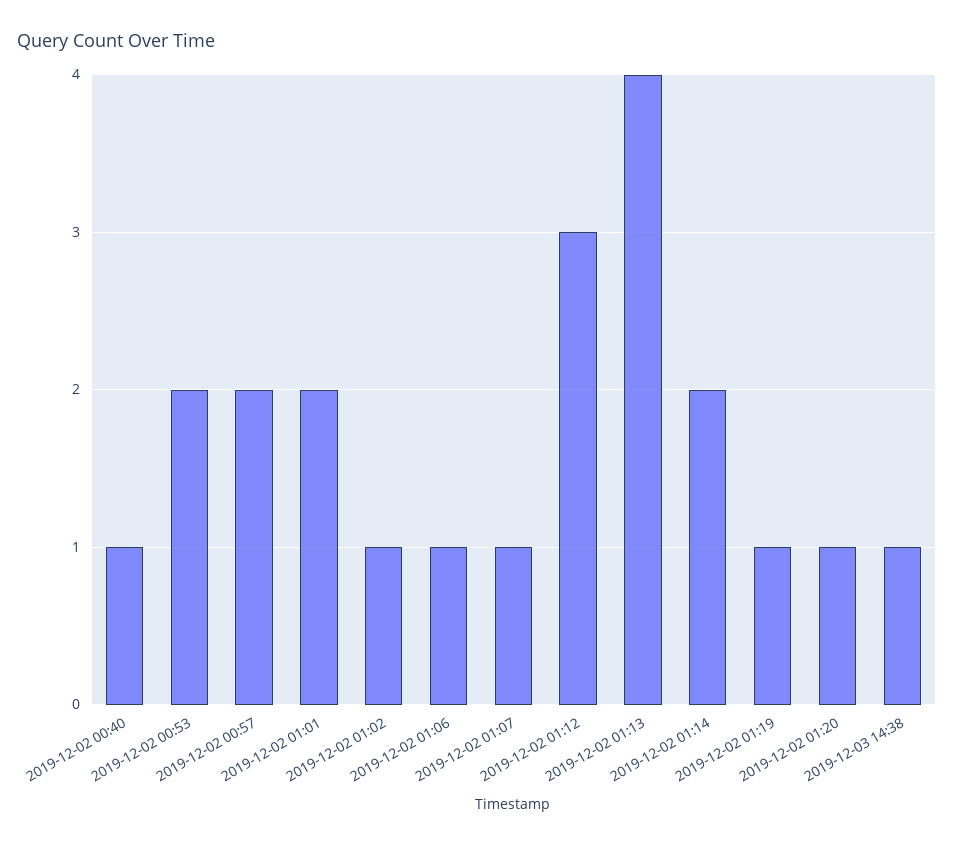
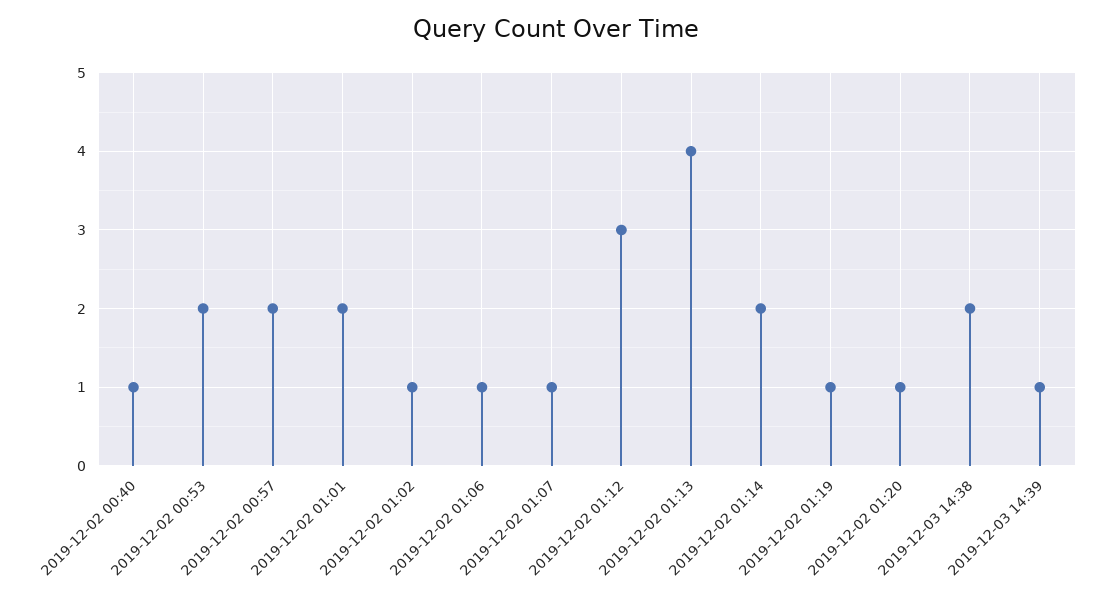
2019-12-03 14:38: 1 -> 2
2019-12-03 14:39: none -> 1

